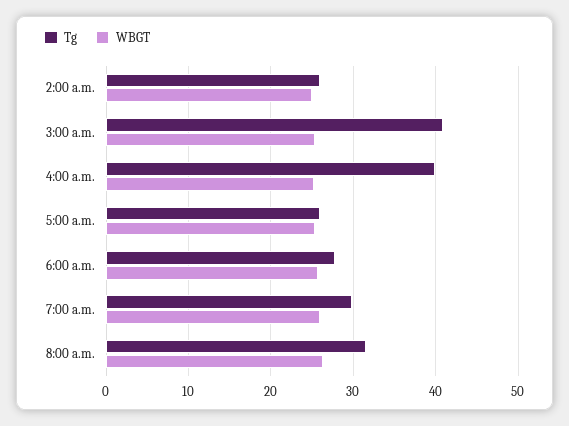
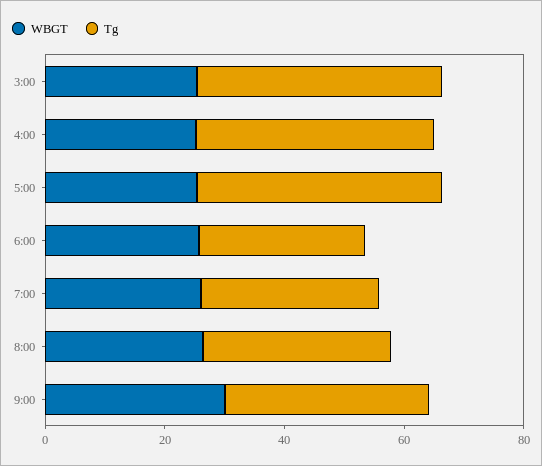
Tg, 2:00 a.m.: 26 -> none
WBGT, 2:00 a.m.: 25 -> none
Tg, 5:00 a.m.: 26 -> 40
WBGT, 9:00: none -> 30
Tg, 9:00: none -> 35

